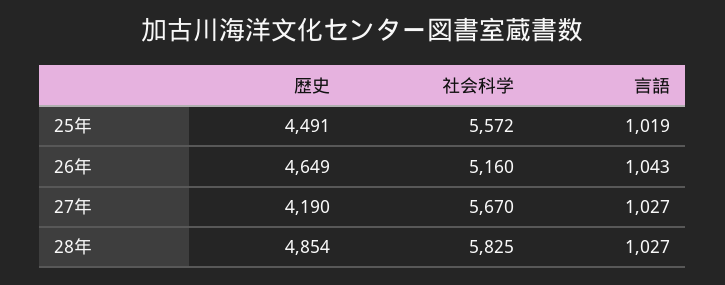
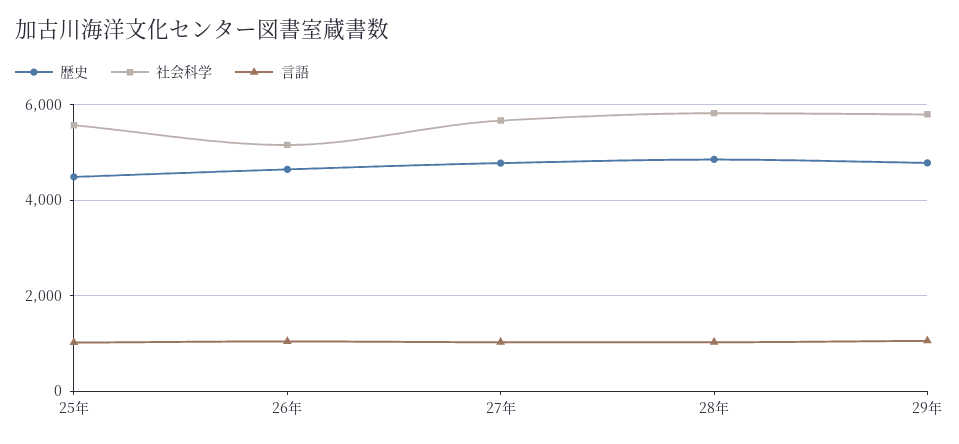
歴史, 27年: 4190 -> 4800
歴史, 29年: none -> 4800
社会科学, 29年: none -> 5800
言語, 29年: none -> 1000

